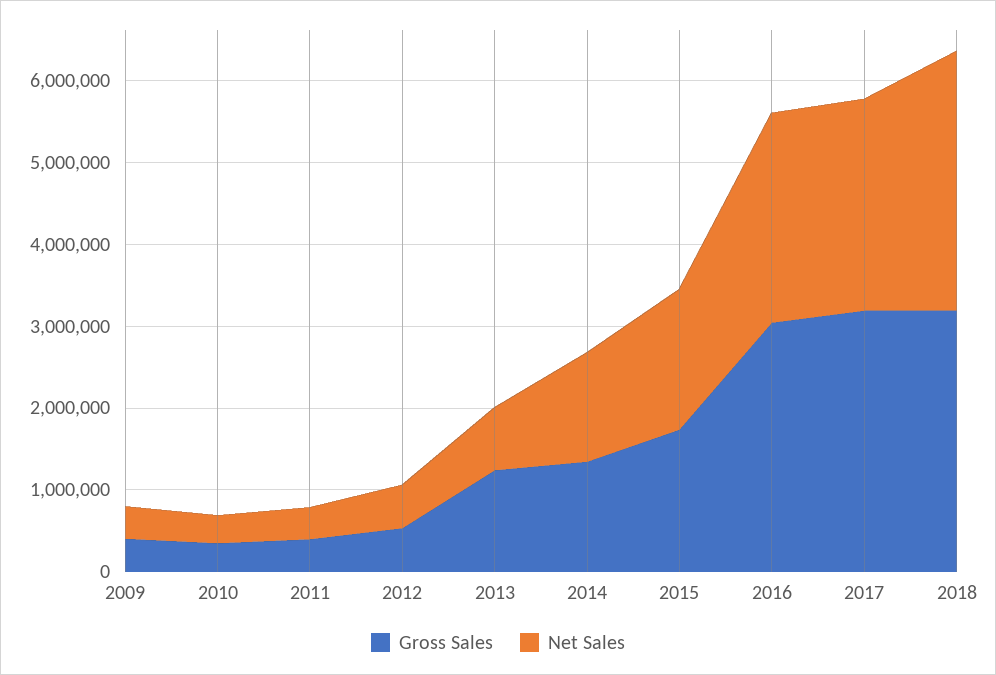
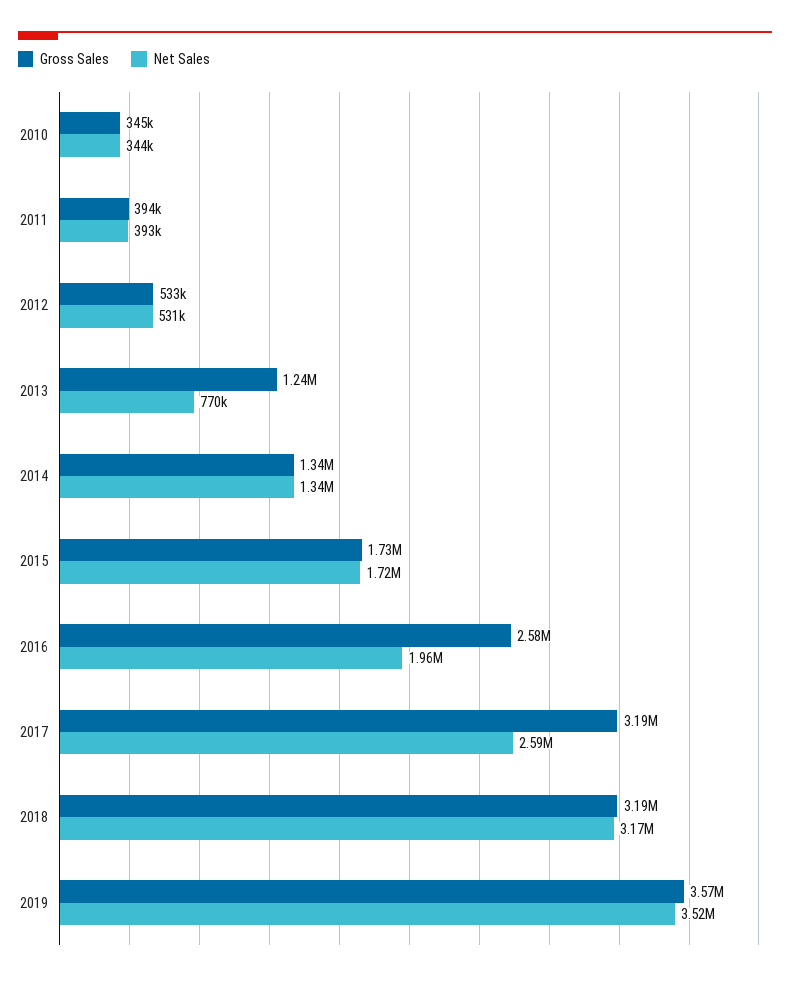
Gross Sales, 2009: 400000 -> none
Net Sales, 2009: 400000 -> none
Gross Sales, 2016: 3000000 -> 2580000
Net Sales, 2016: 2600000 -> 1960000
Gross Sales, 2019: none -> 3570000
Net Sales, 2019: none -> 3520000

